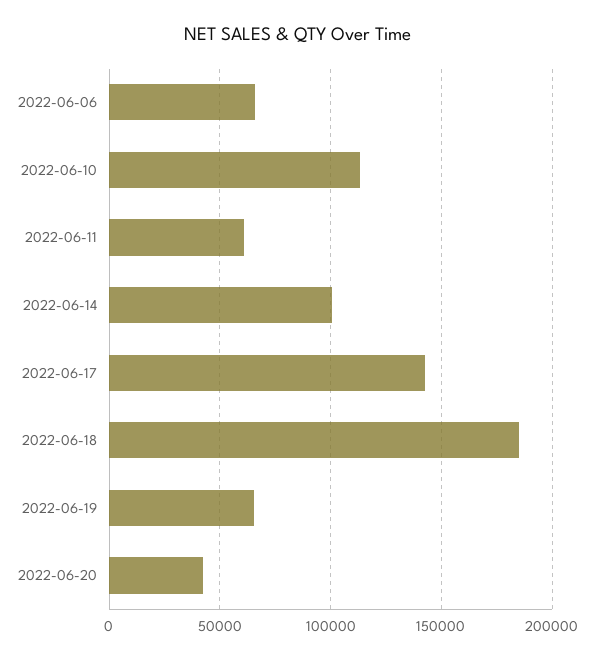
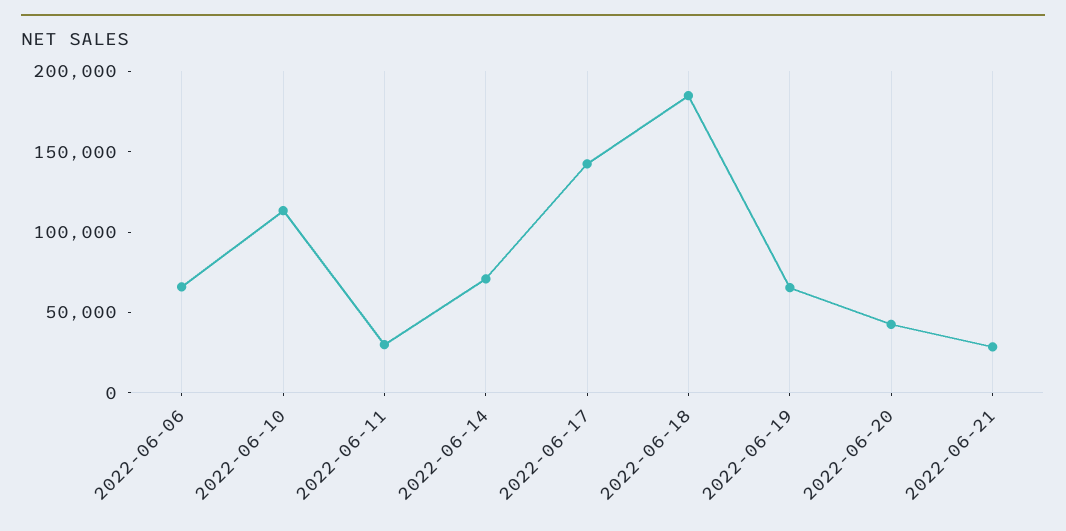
2022-06-11: 60000 -> 30000
2022-06-14: 100000 -> 70000
2022-06-21: none -> 30000

